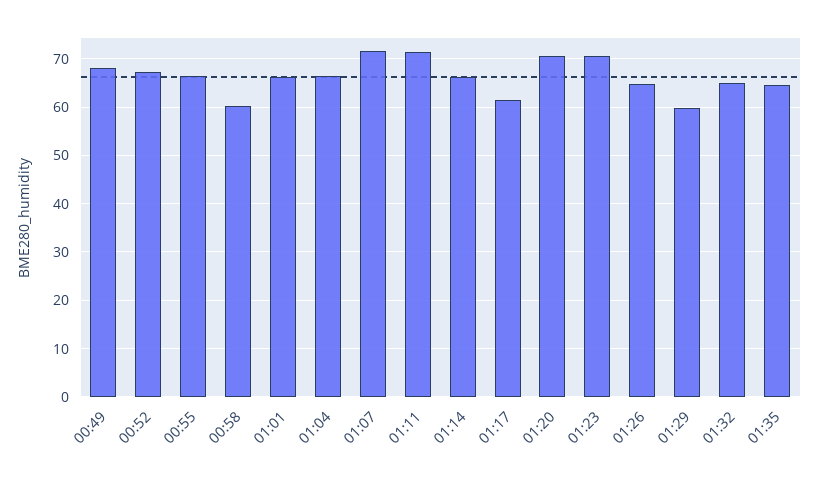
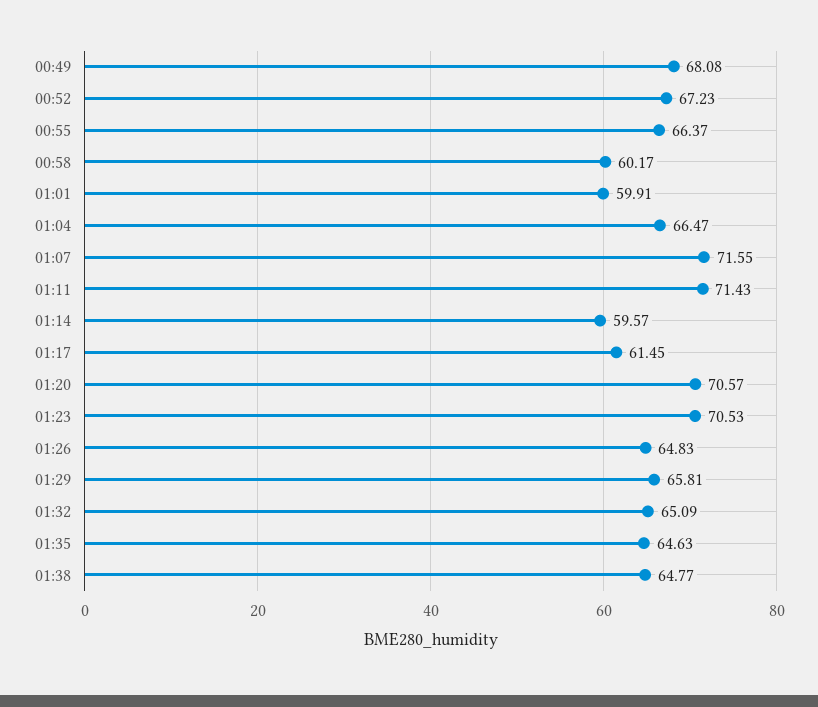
01:01: 66 -> 59.91
01:14: 66 -> 59.57
01:29: 60 -> 65.81
01:38: none -> 64.77

